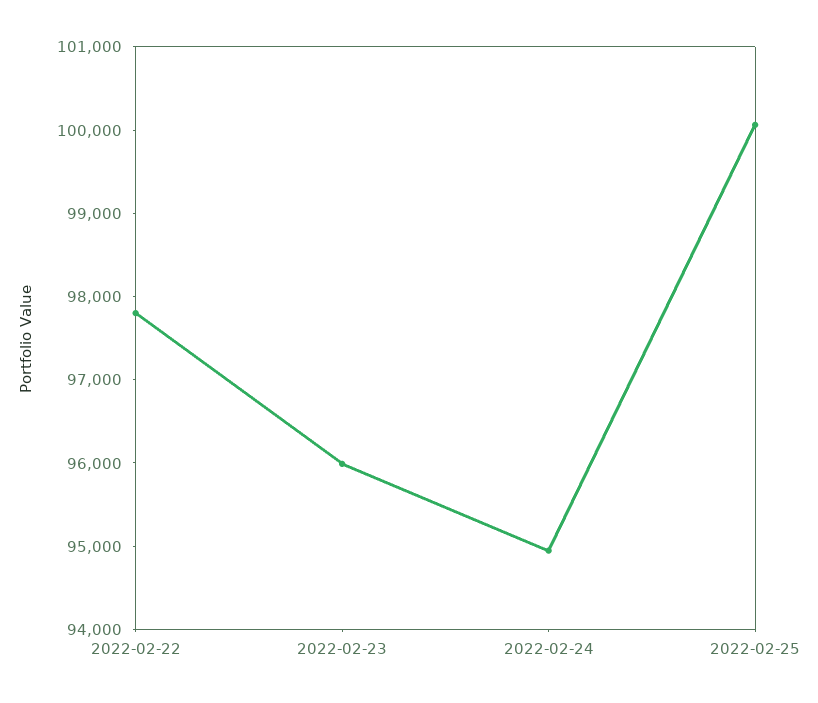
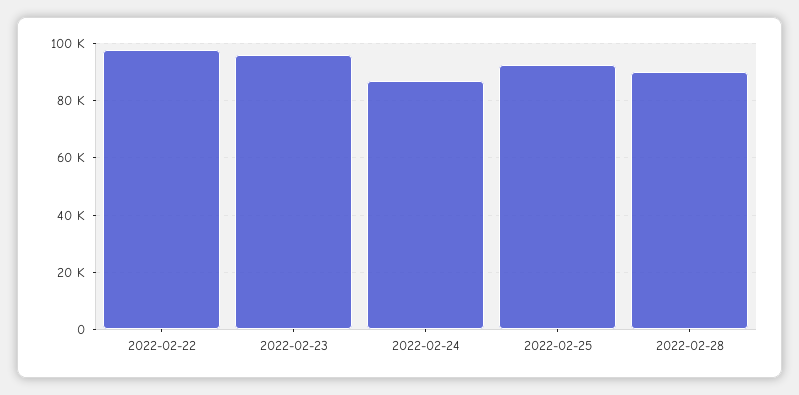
2022-02-24: 95000 -> 87500
2022-02-25: 100000 -> 92500
2022-02-28: none -> 90000

